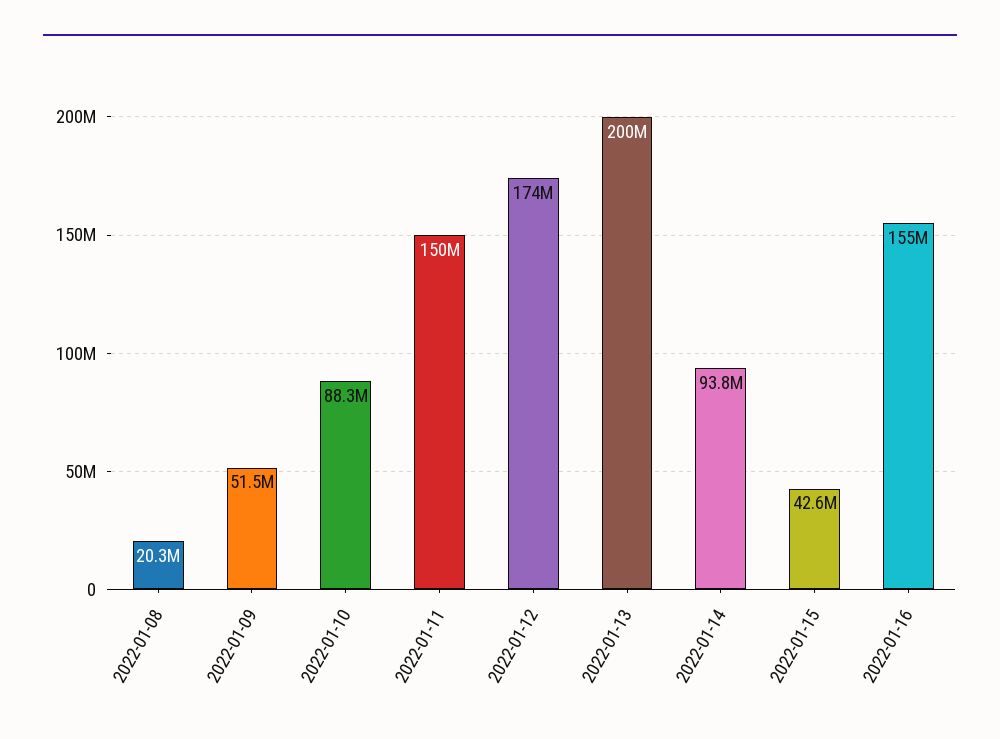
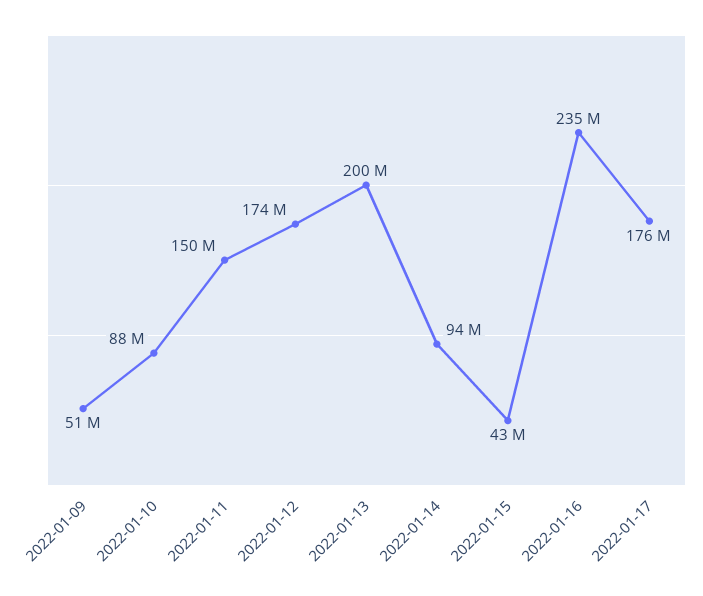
2022-01-08: 20300000 -> none
2022-01-16: 155000000 -> 235000000
2022-01-17: none -> 176000000

